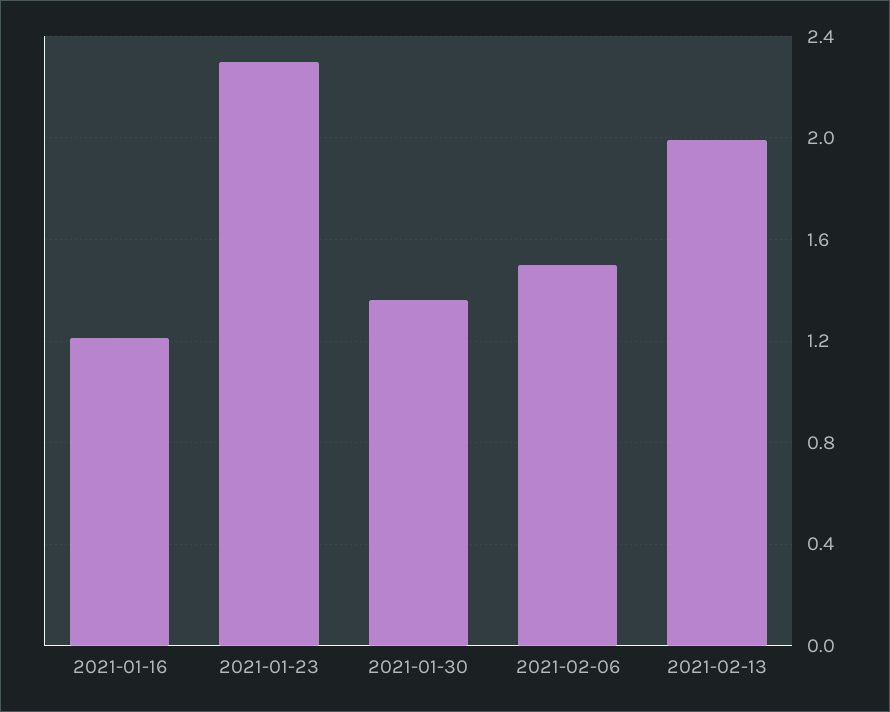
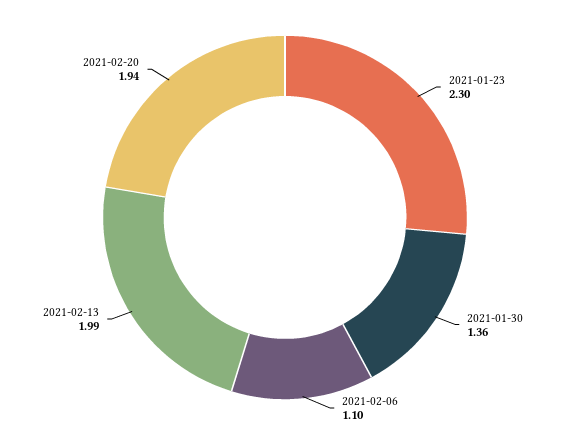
2021-01-16: 1.2 -> none
2021-02-06: 1.5 -> 1.1
2021-02-20: none -> 1.94

